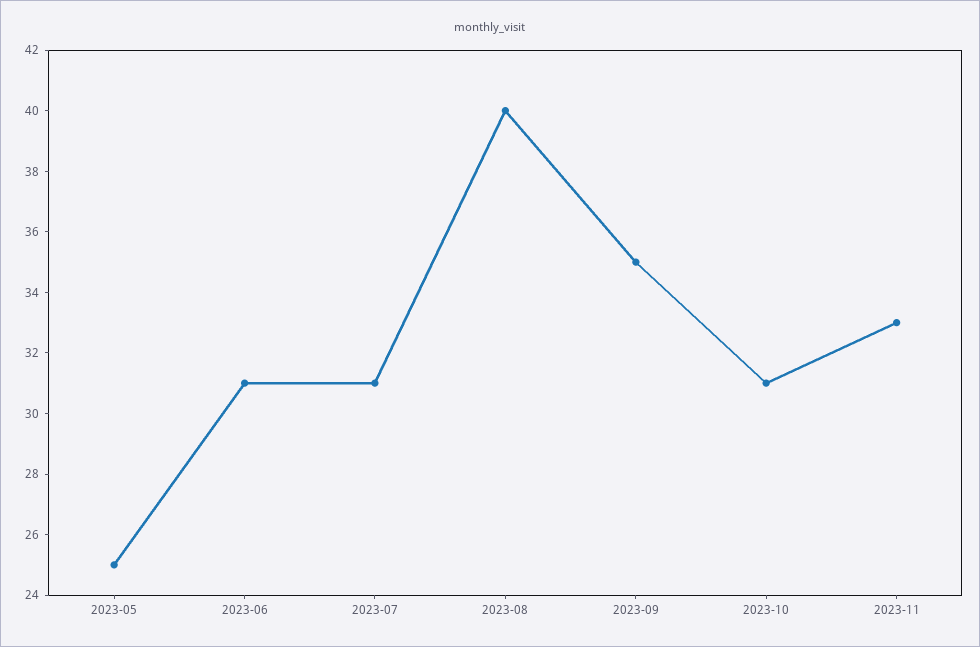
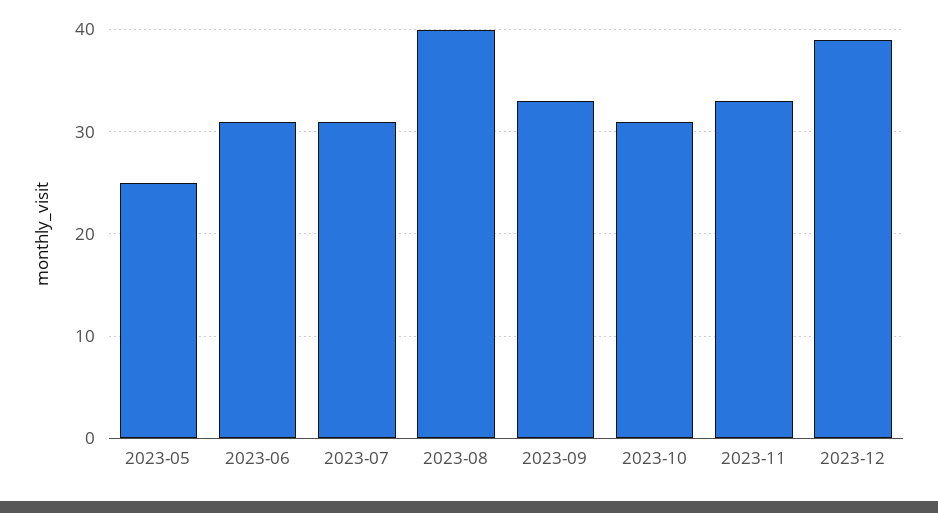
2023-09: 35 -> 33
2023-12: none -> 39

